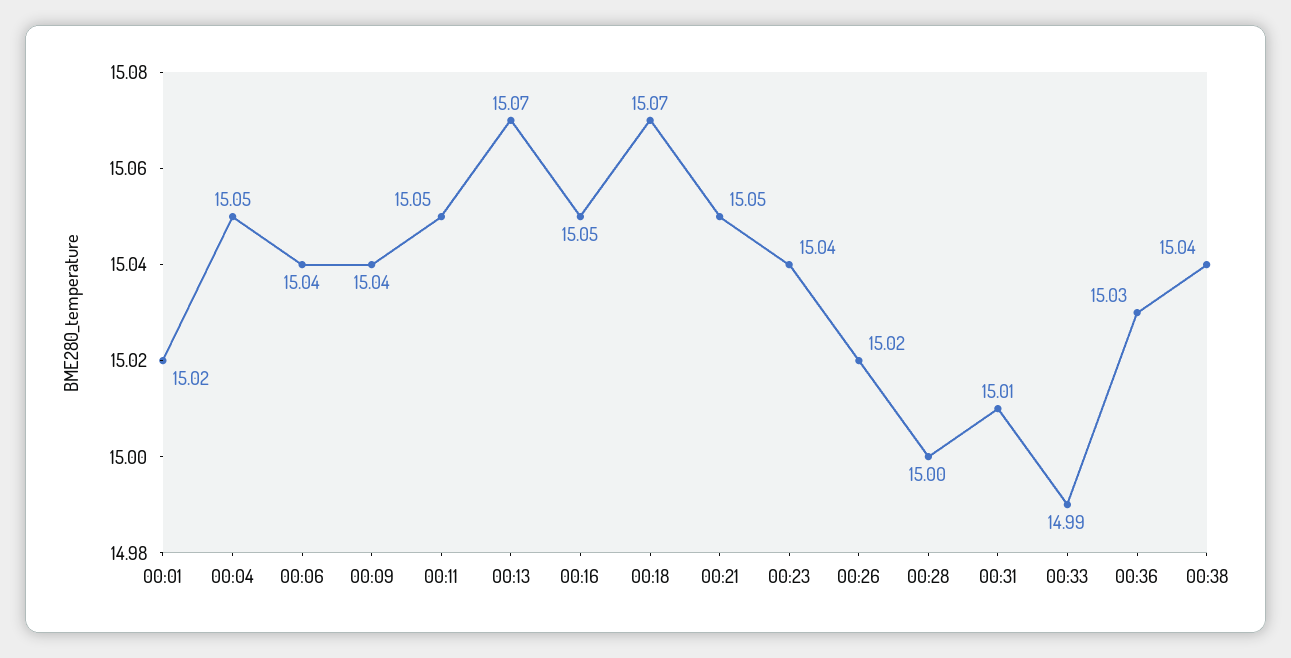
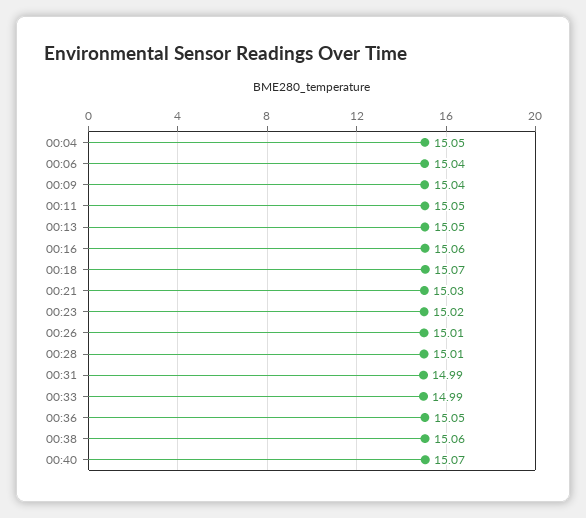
00:01: 15.02 -> none
00:13: 15.07 -> 15.05
00:16: 15.05 -> 15.06
00:21: 15.05 -> 15.03
00:23: 15.04 -> 15.02
00:26: 15.02 -> 15.01
00:28: 15 -> 15.01
00:31: 15.01 -> 14.99
00:36: 15.03 -> 15.05
00:38: 15.04 -> 15.06
00:40: none -> 15.07

